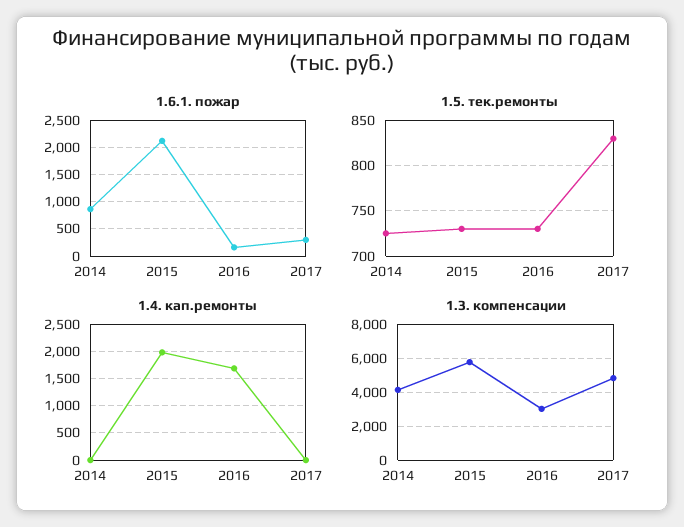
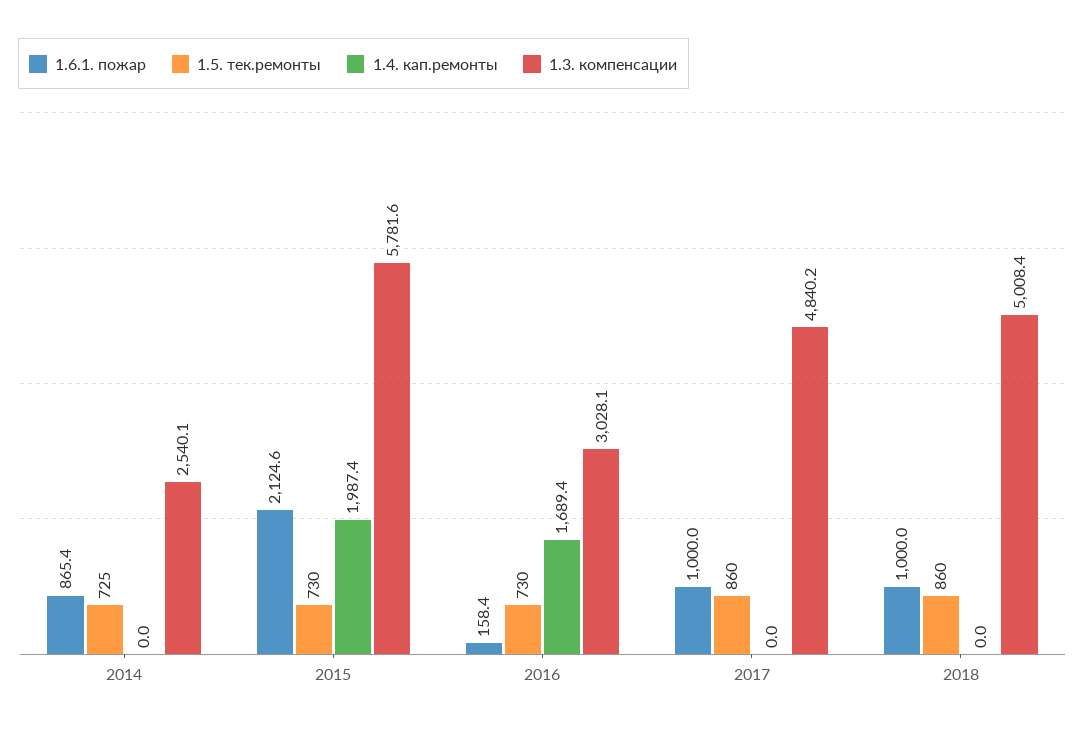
1.6.1. пожар, 2017: 250 -> 1000
1.5. тек.ремонты, 2017: 830 -> 860
1.3. компенсации, 2014: 4000 -> 2540.1
1.6.1. пожар, 2018: none -> 1000
1.5. тек.ремонты, 2018: none -> 860
1.4. кап.ремонты, 2018: none -> 0
1.3. компенсации, 2018: none -> 5008.4

